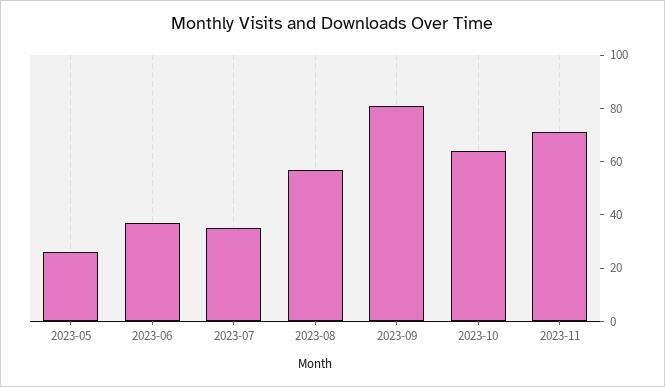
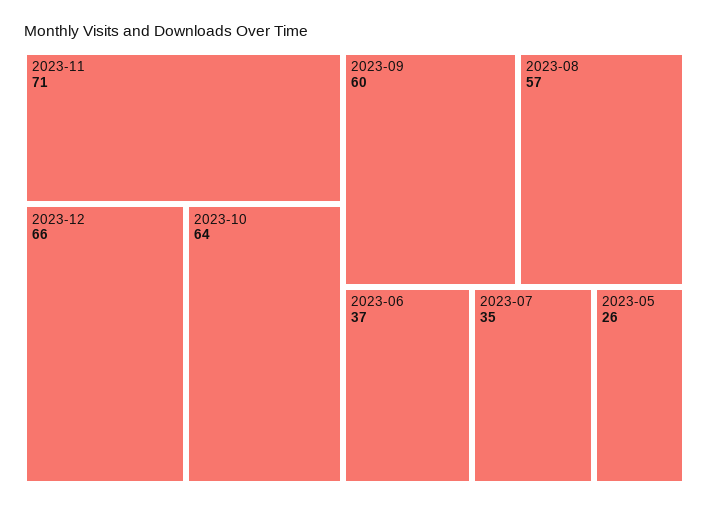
2023-09: 80 -> 60
2023-12: none -> 66

